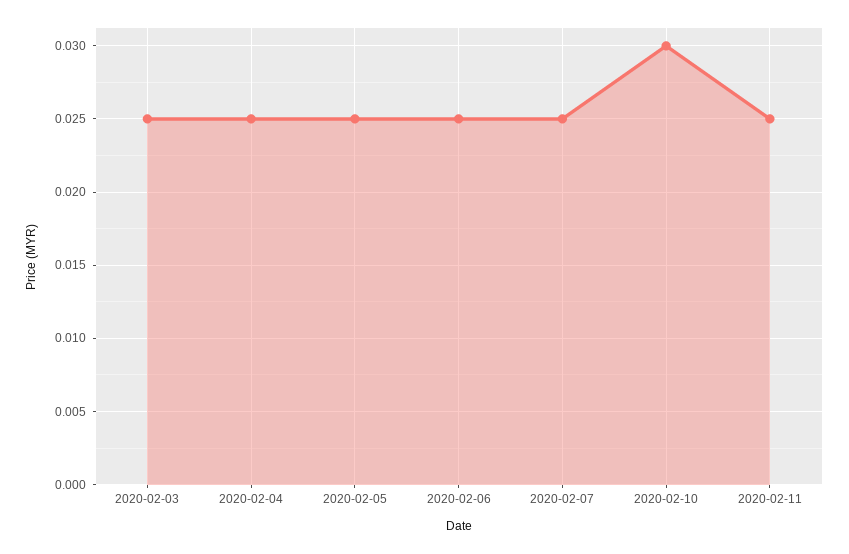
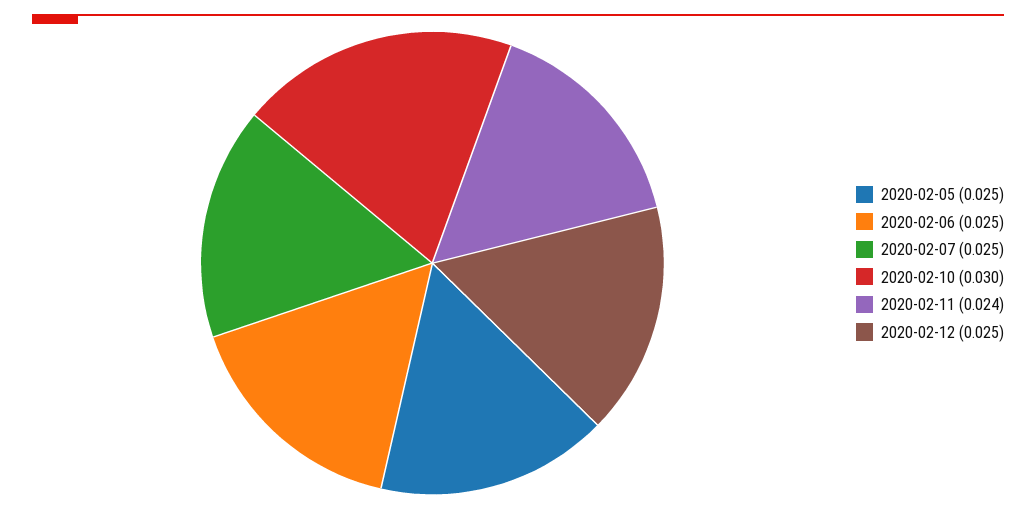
2020-02-03: 0.025 -> none
2020-02-04: 0.025 -> none
2020-02-11: 0.025 -> 0.024
2020-02-12: none -> 0.025

